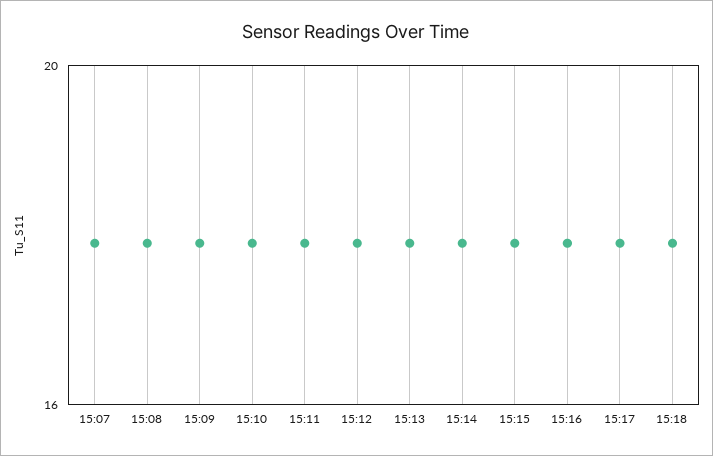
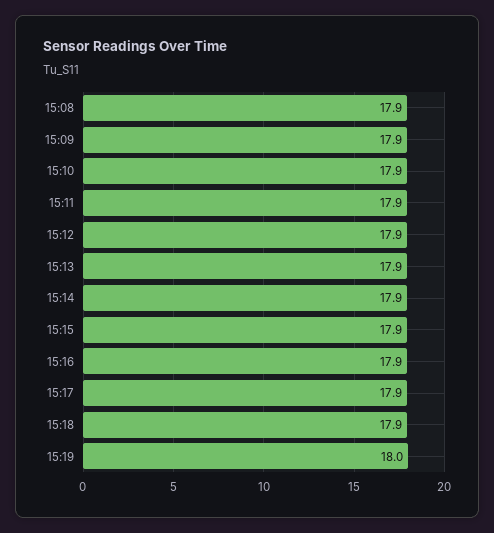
15:07: 18 -> none
15:19: none -> 18

